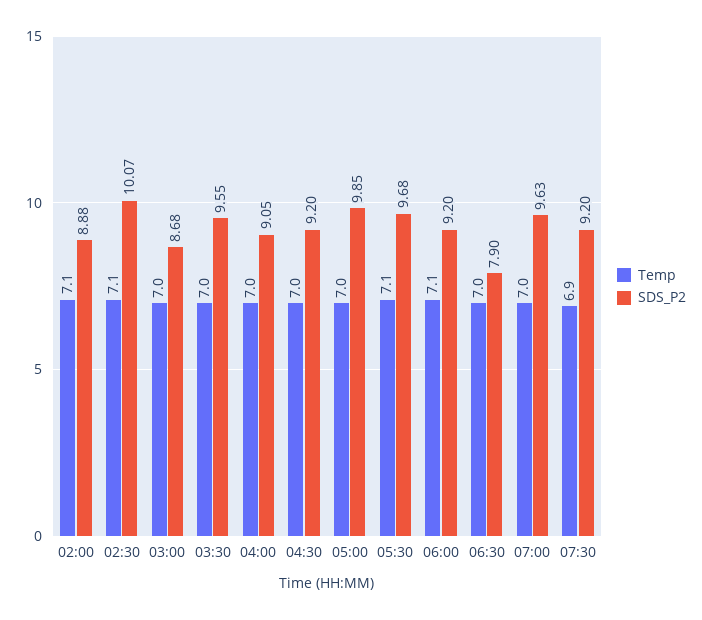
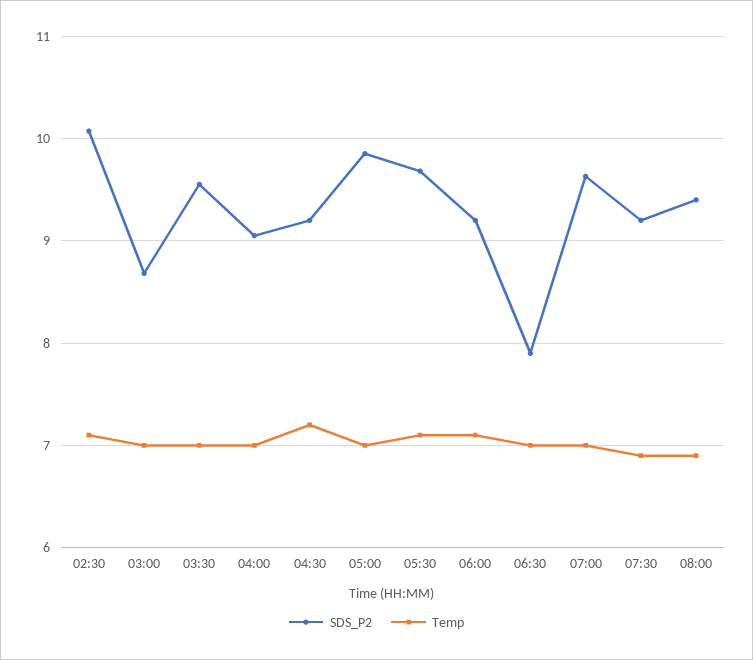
Temp, 02:00: 7.1 -> none
SDS_P2, 02:00: 8.88 -> none
Temp, 04:30: 7 -> 7.2
SDS_P2, 08:00: none -> 9.4
Temp, 08:00: none -> 6.9

